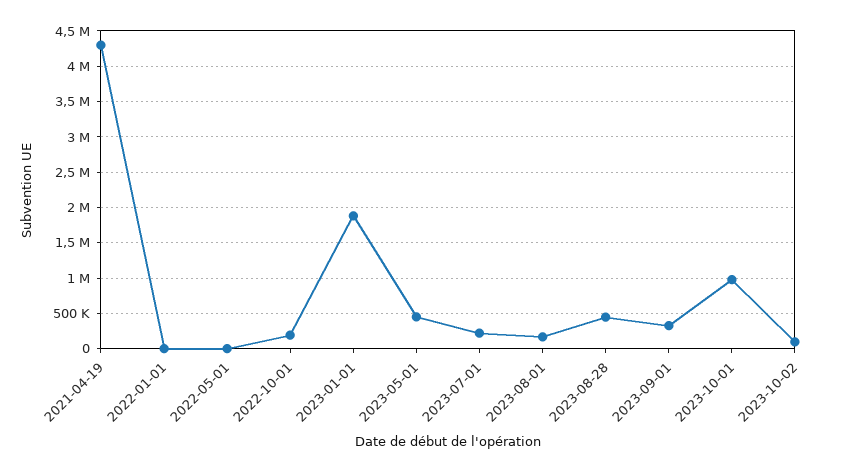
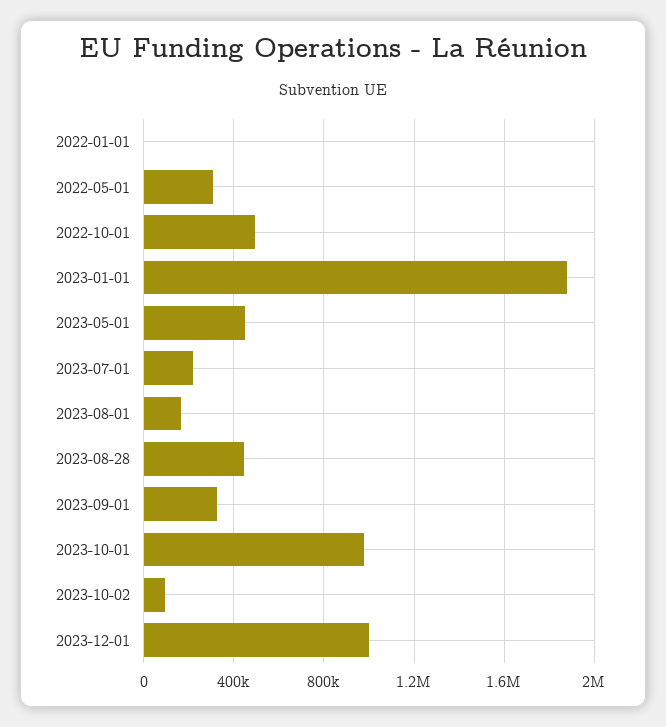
2021-04-19: 4300000 -> none
2022-05-01: 0 -> 300000
2022-10-01: 200000 -> 500000
2023-12-01: none -> 1000000

